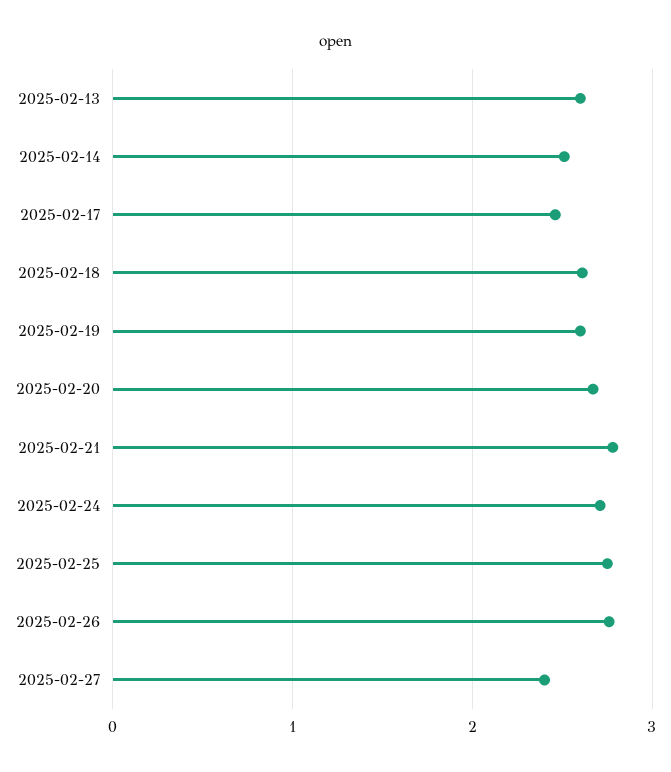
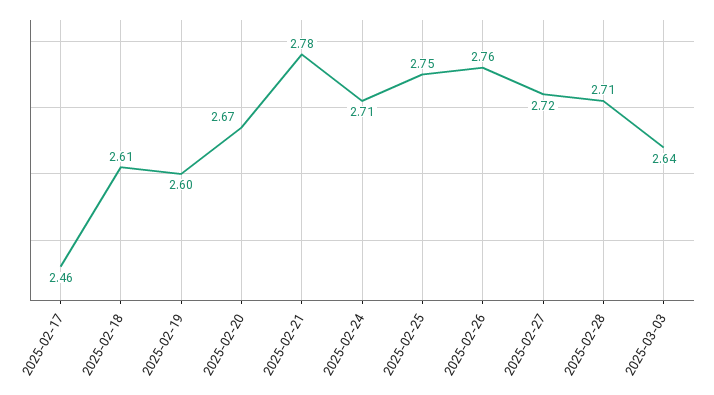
2025-02-13: 2.6 -> none
2025-02-14: 2.5 -> none
2025-02-27: 2.4 -> 2.72
2025-02-28: none -> 2.71
2025-03-03: none -> 2.64

